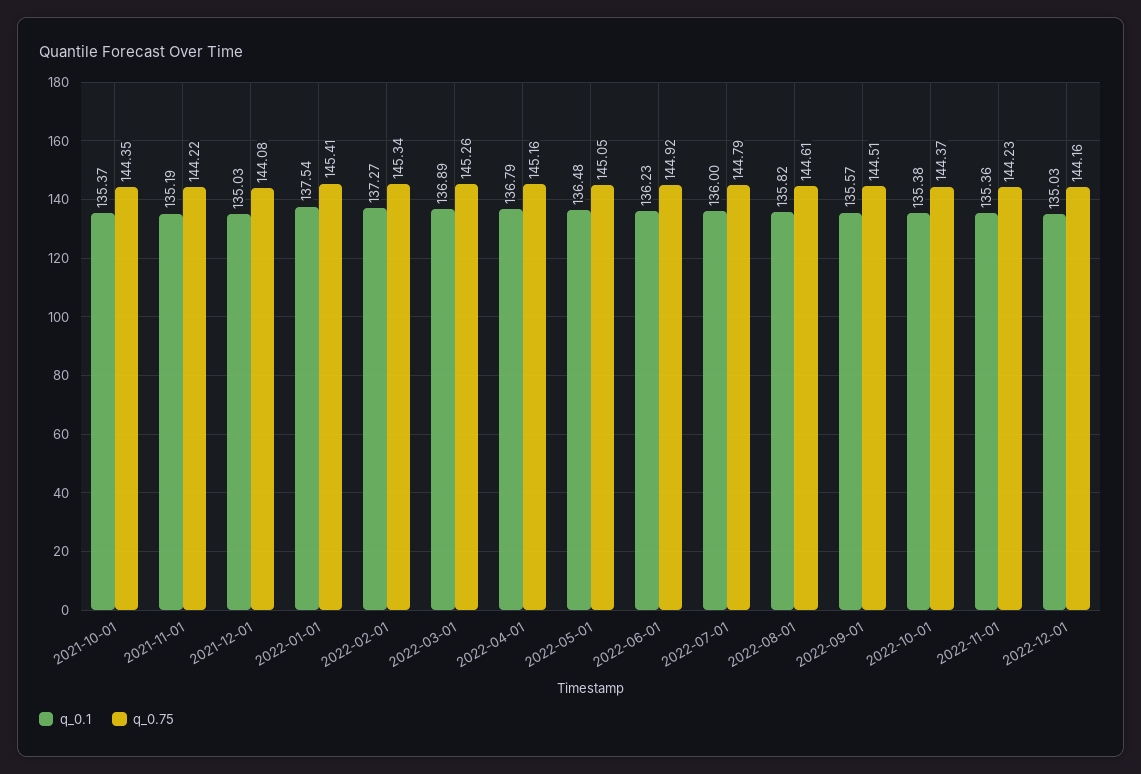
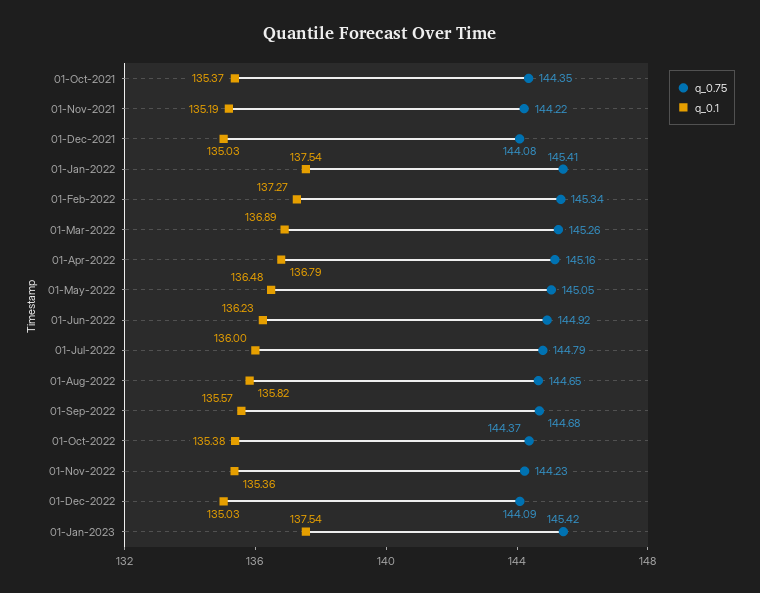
q_0.75, 2022-08-01: 144.61 -> 144.65
q_0.75, 2022-09-01: 144.51 -> 144.68
q_0.75, 2022-12-01: 144.16 -> 144.09
q_0.75, 01-Jan-2023: none -> 145.42
q_0.1, 01-Jan-2023: none -> 137.54

